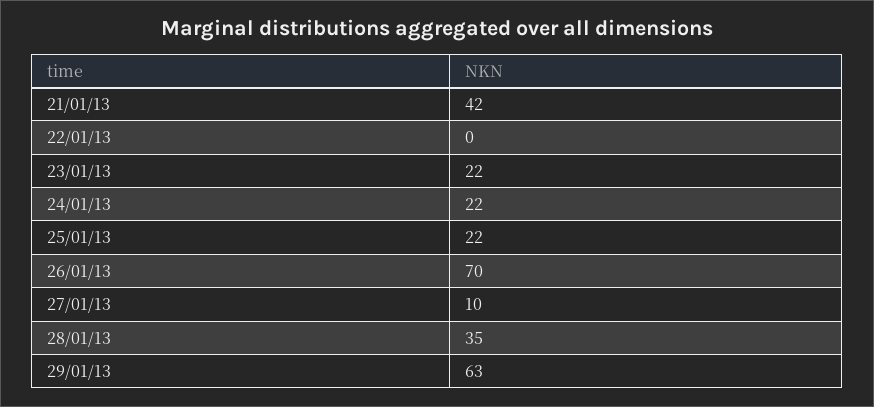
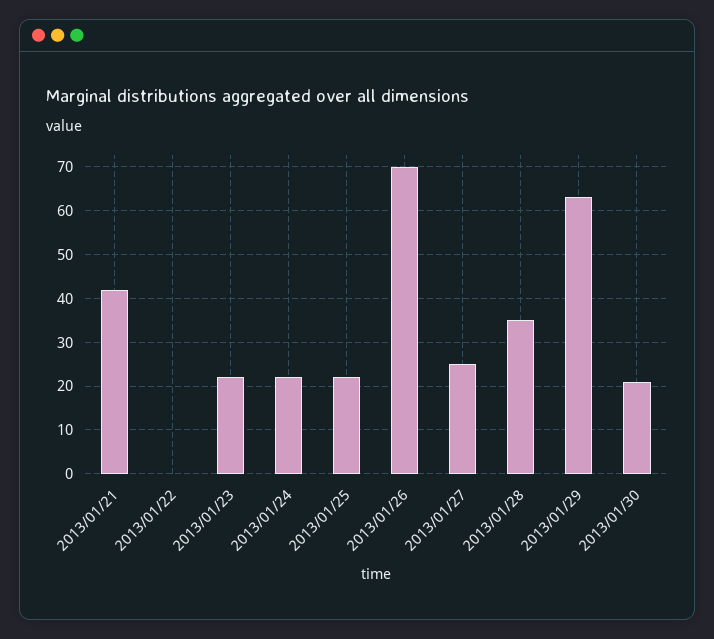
27/01/13: 10 -> 25
2013/01/30: none -> 20

